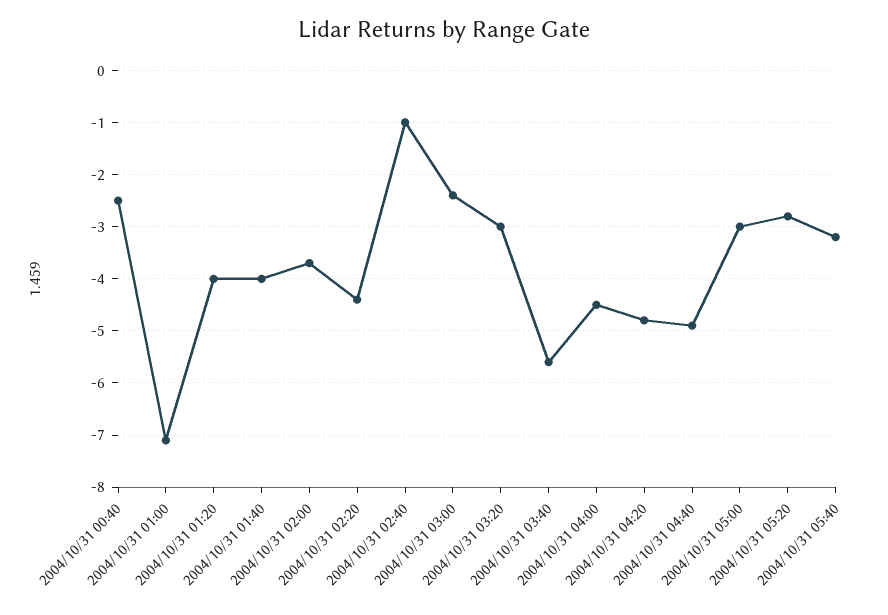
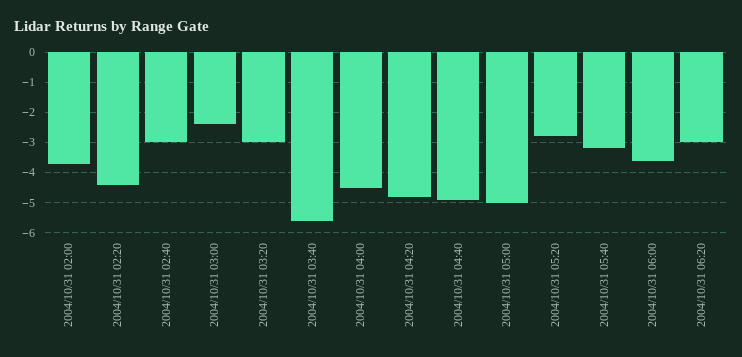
2004/10/31 00:40: -2.5 -> none
2004/10/31 01:00: -7 -> none
2004/10/31 01:20: -4 -> none
2004/10/31 01:40: -4 -> none
2004/10/31 02:40: -1 -> -3
2004/10/31 05:00: -3 -> -5
2004/10/31 06:00: none -> -3.5
2004/10/31 06:20: none -> -3

